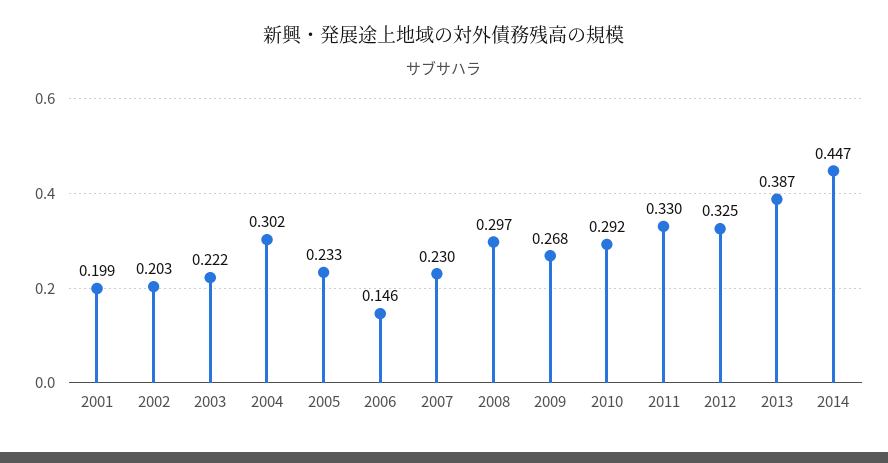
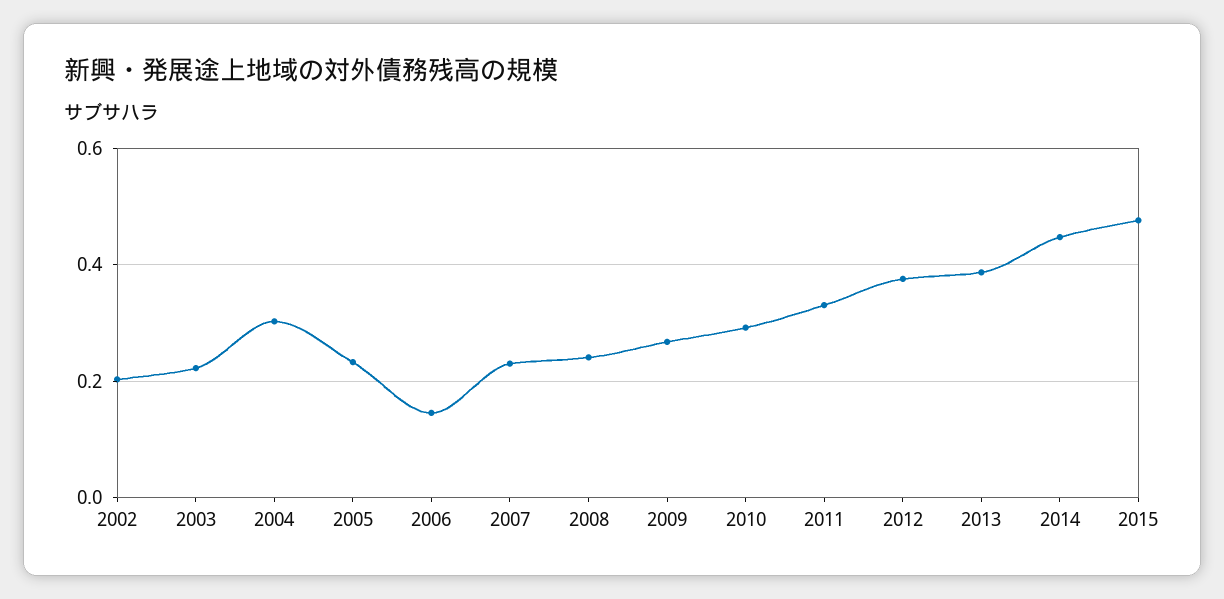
2001: 0.199 -> none
2008: 0.297 -> 0.24
2012: 0.325 -> 0.38
2015: none -> 0.48

